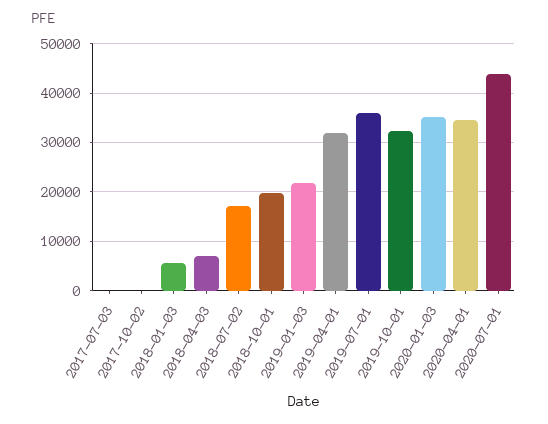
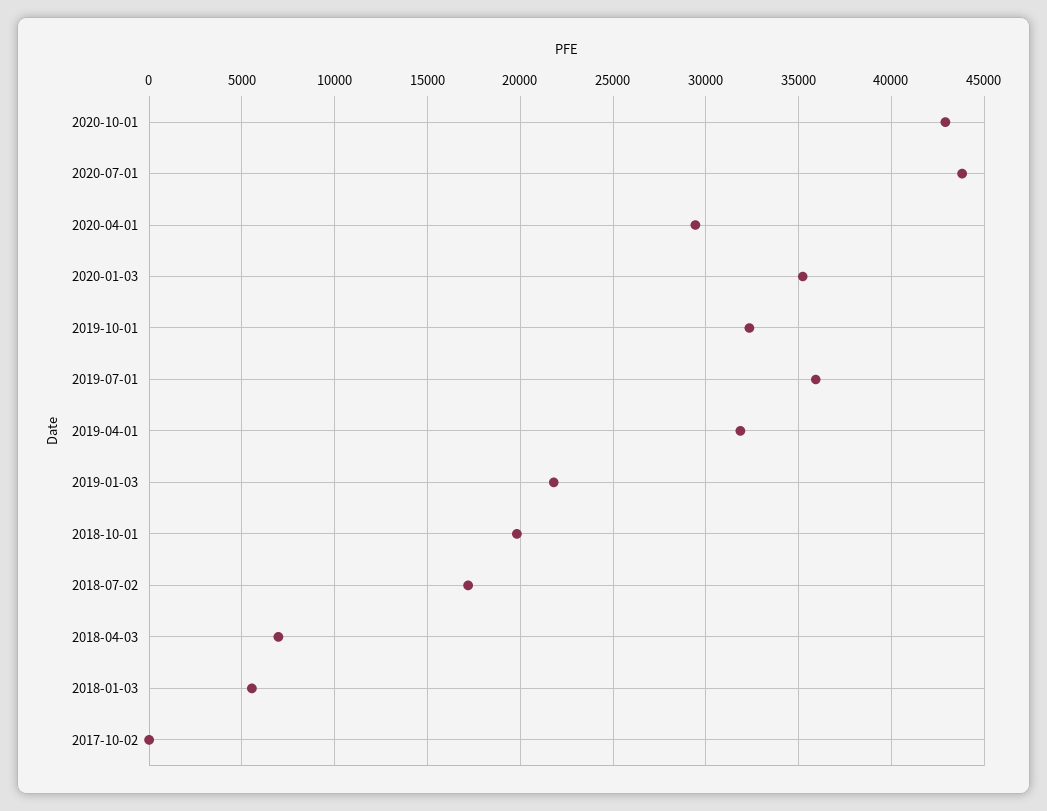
2017-07-03: 0 -> none
2020-04-01: 34000 -> 29500
2020-10-01: none -> 43000

